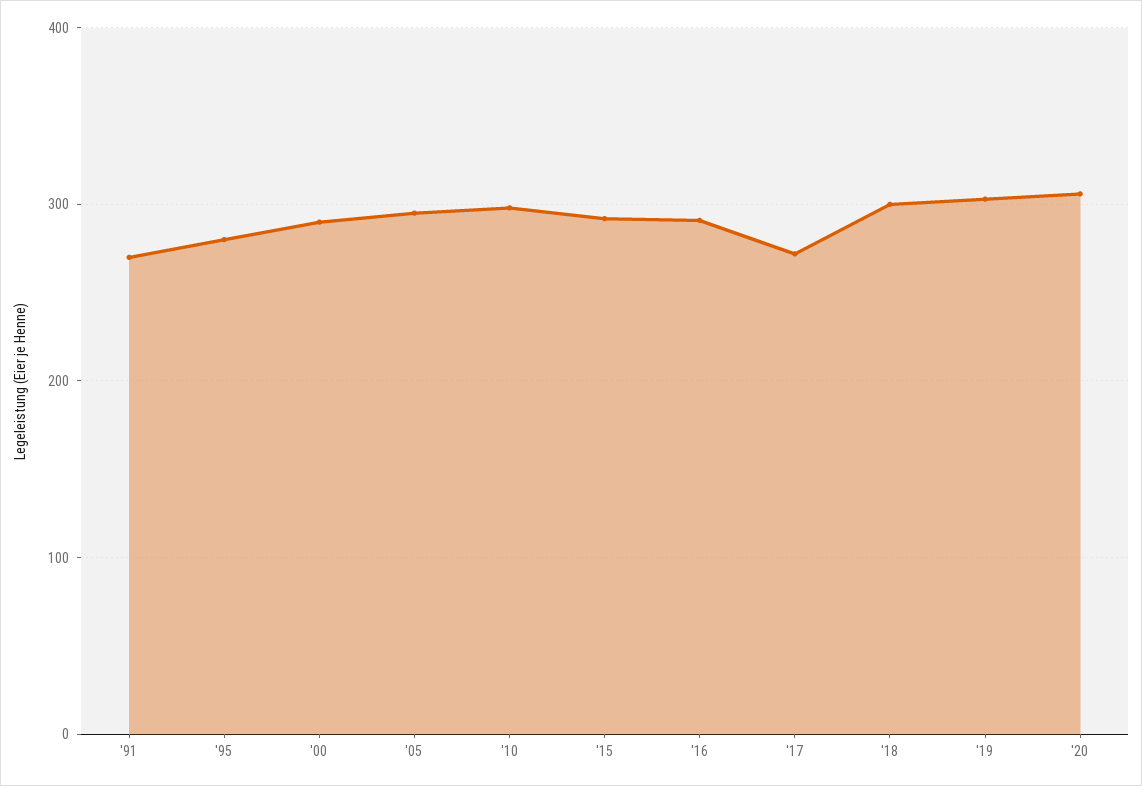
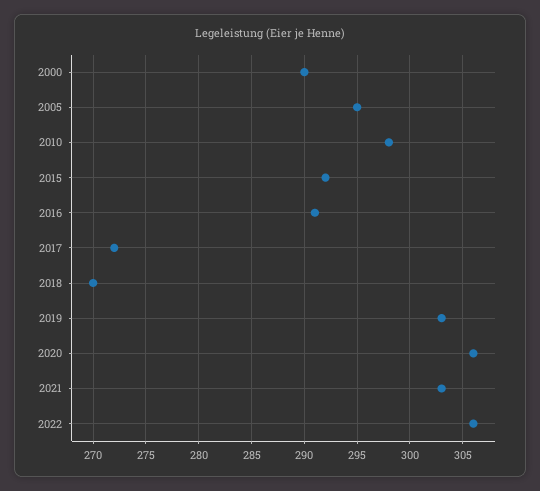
'91: 270 -> none
'95: 280 -> none
'18: 300 -> 270
2021: none -> 303
2022: none -> 306

